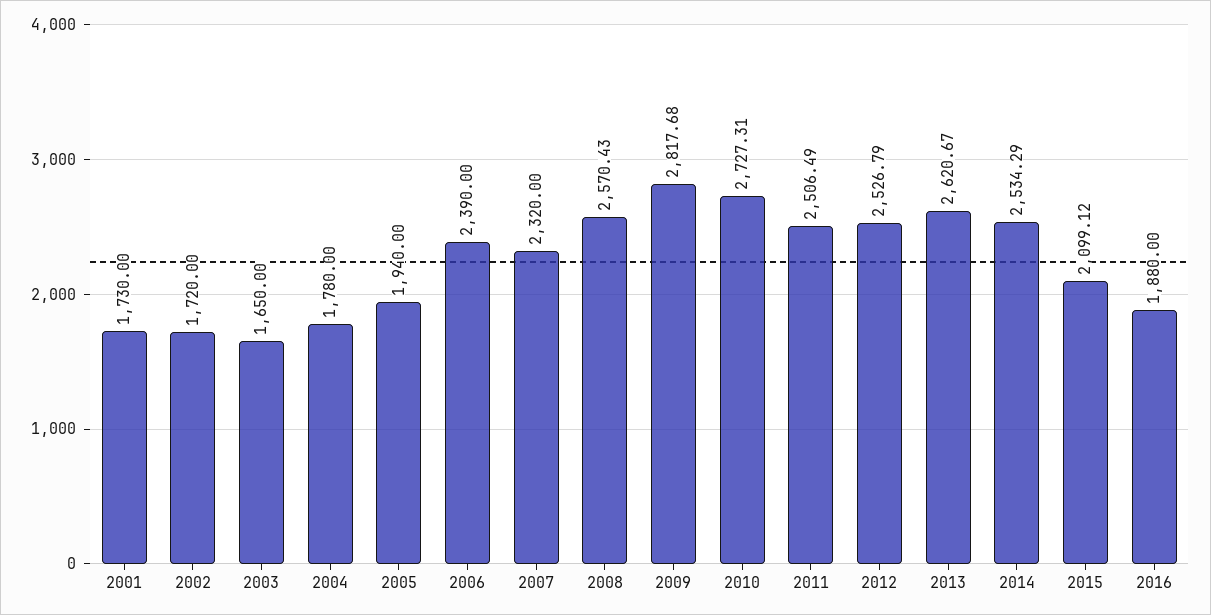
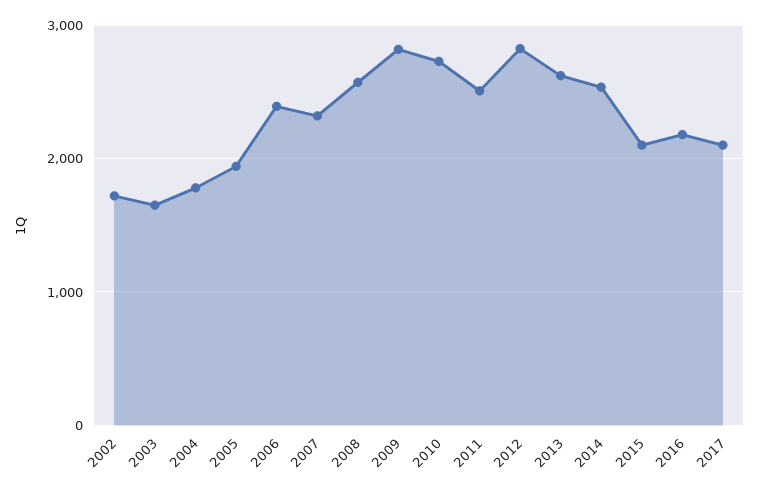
2001: 1730 -> none
2012: 2526.79 -> 2800
2016: 1880 -> 2200
2017: none -> 2100

